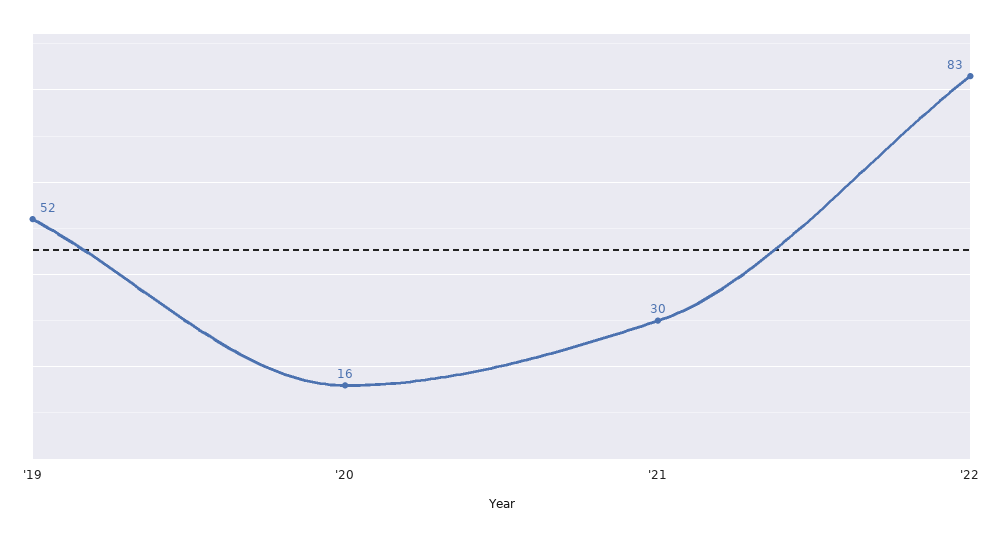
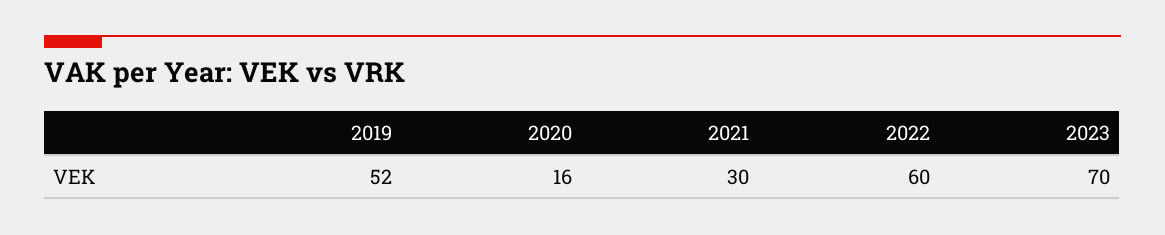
'22: 83 -> 60
2023: none -> 70

